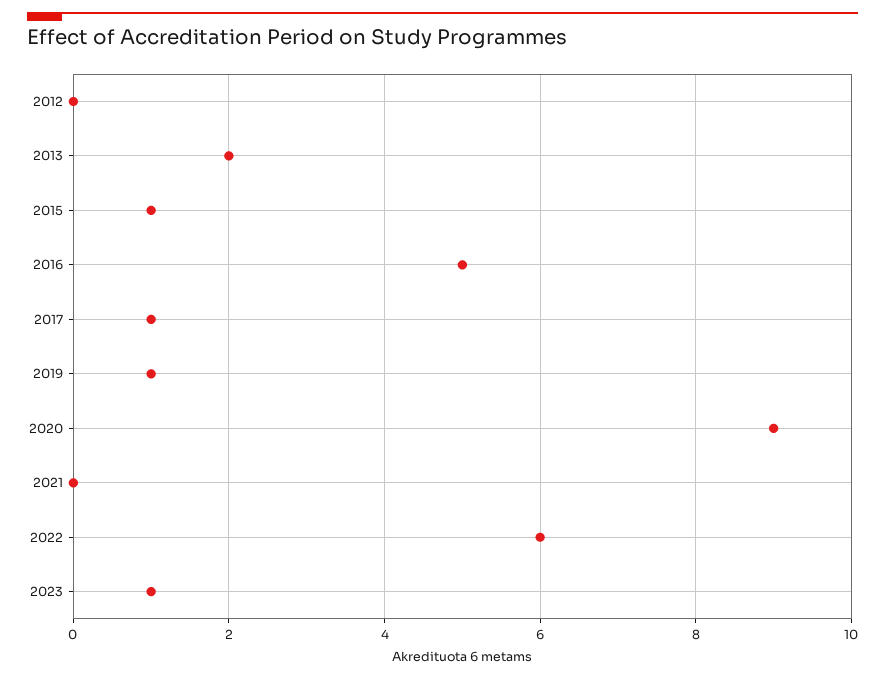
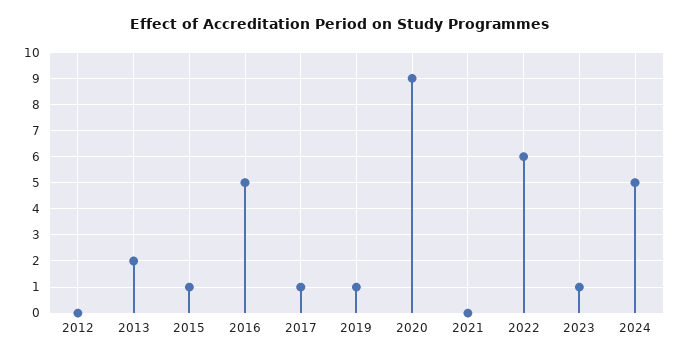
2024: none -> 5

